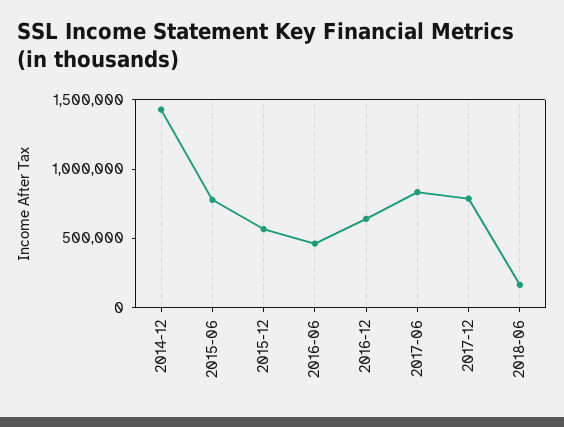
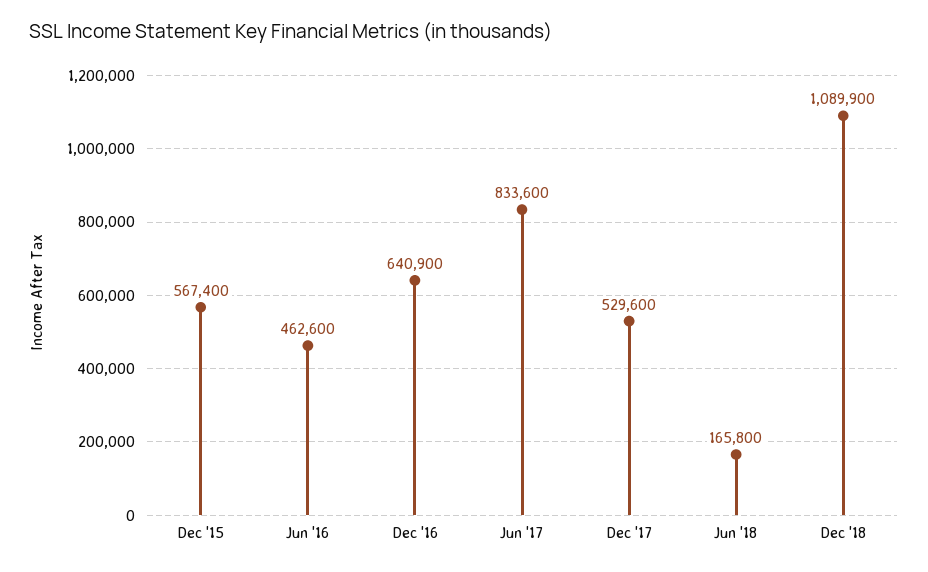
2014-12: 1400000 -> none
2015-06: 800000 -> none
2017-12: 800000 -> 529600
Dec '18: none -> 1089900

